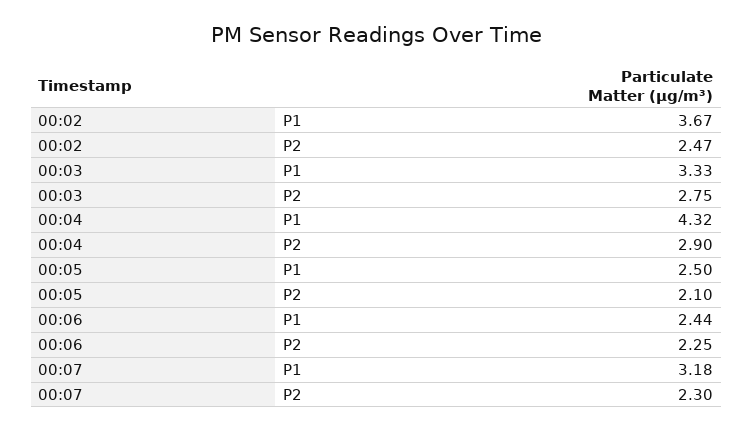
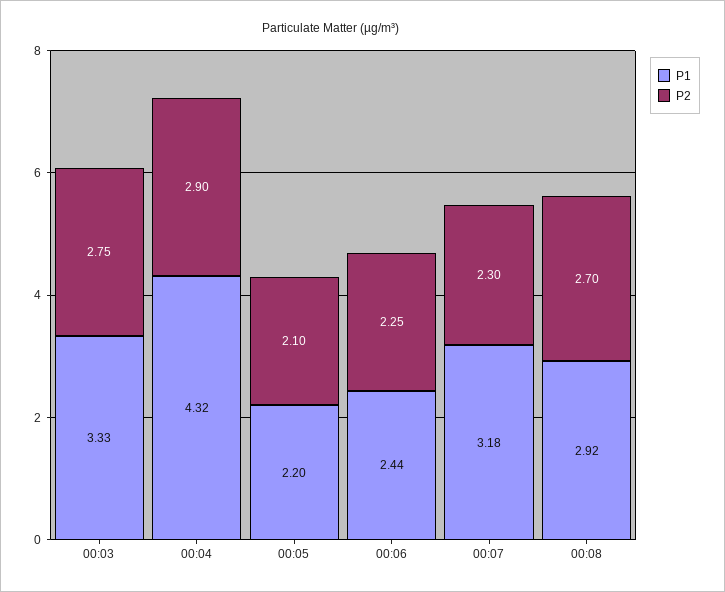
P1, 00:02: 3.67 -> none
P2, 00:02: 2.47 -> none
P1, 00:05: 2.5 -> 2.2
P1, 00:08: none -> 2.92
P2, 00:08: none -> 2.7

